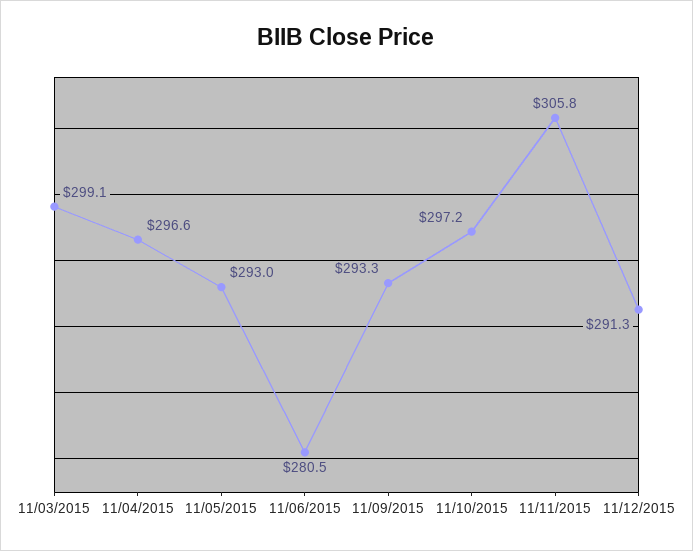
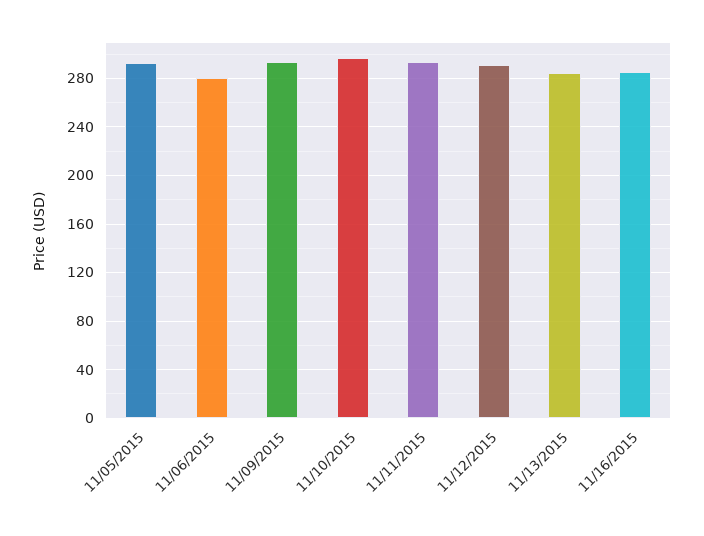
11/03/2015: 299.1 -> none
11/04/2015: 296.6 -> none
11/11/2015: 305.8 -> 295
11/13/2015: none -> 285
11/16/2015: none -> 285

